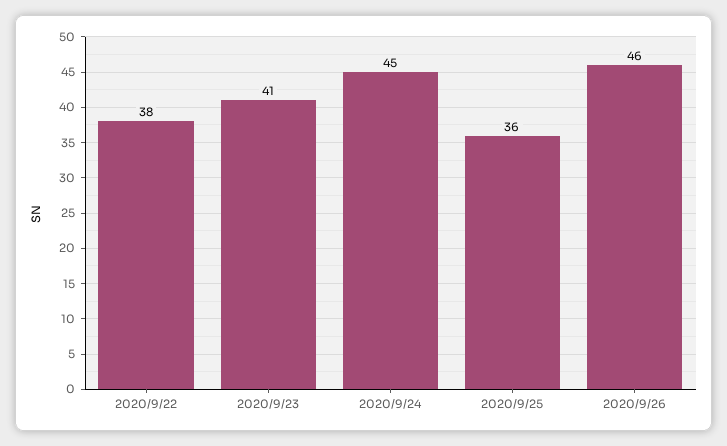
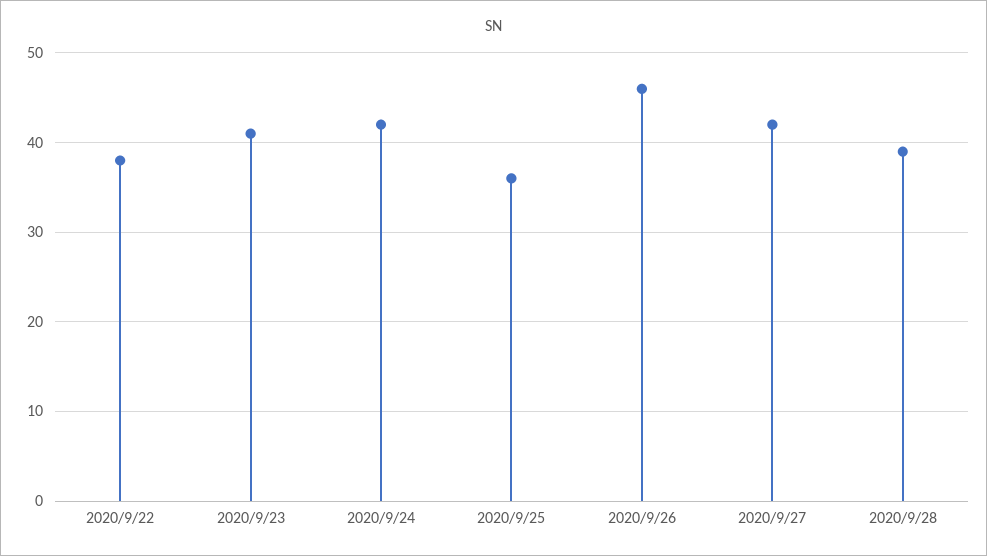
2020/9/24: 45 -> 42
2020/9/27: none -> 42
2020/9/28: none -> 39

